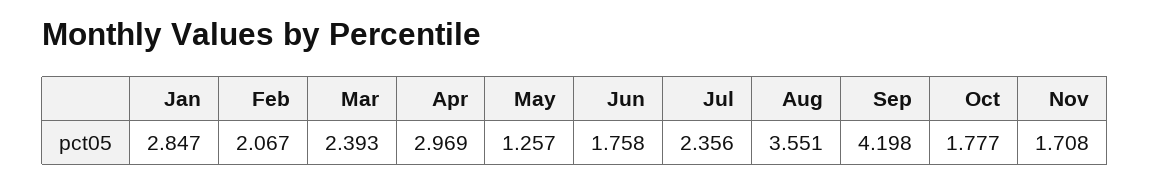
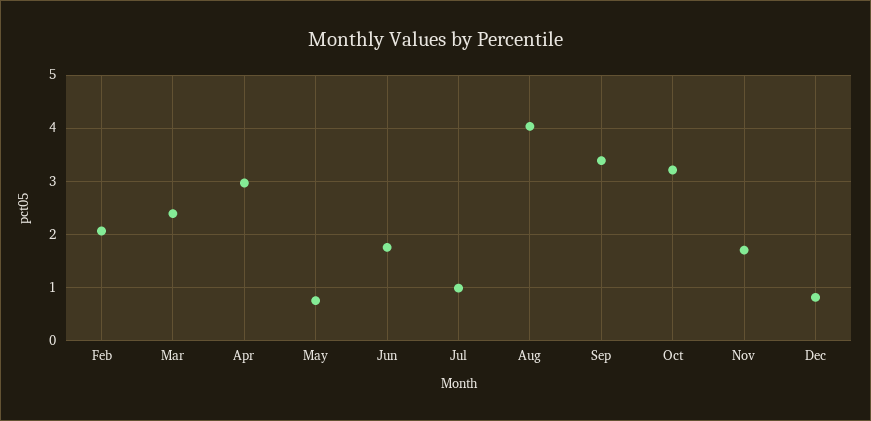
Jan: 2.847 -> none
May: 1.257 -> 0.8
Jul: 2.356 -> 1
Aug: 3.551 -> 4
Sep: 4.198 -> 3.4
Oct: 1.777 -> 3.2
Dec: none -> 0.8

